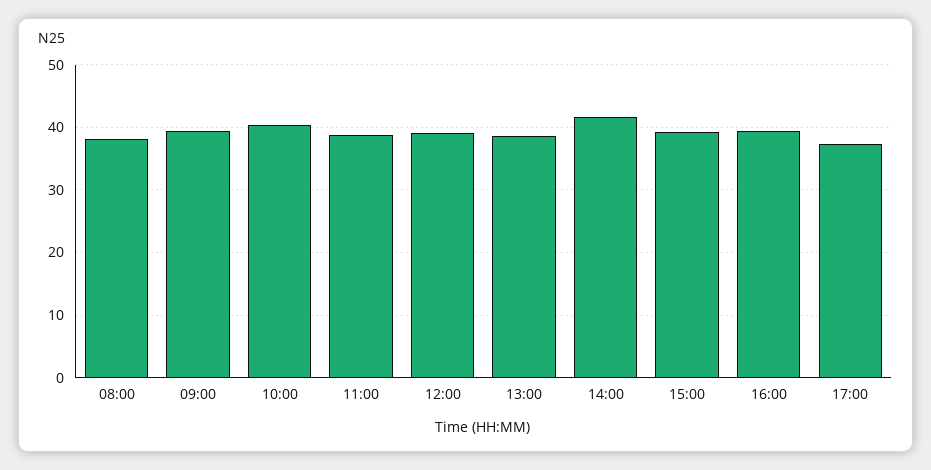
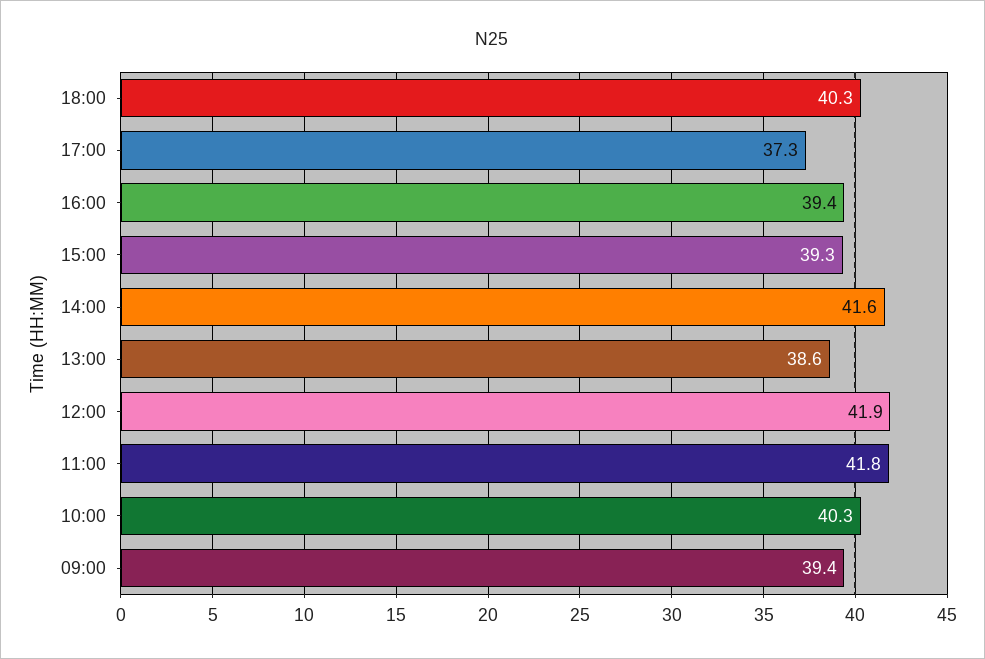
08:00: 38 -> none
11:00: 39 -> 41.8
12:00: 39 -> 41.9
18:00: none -> 40.3

